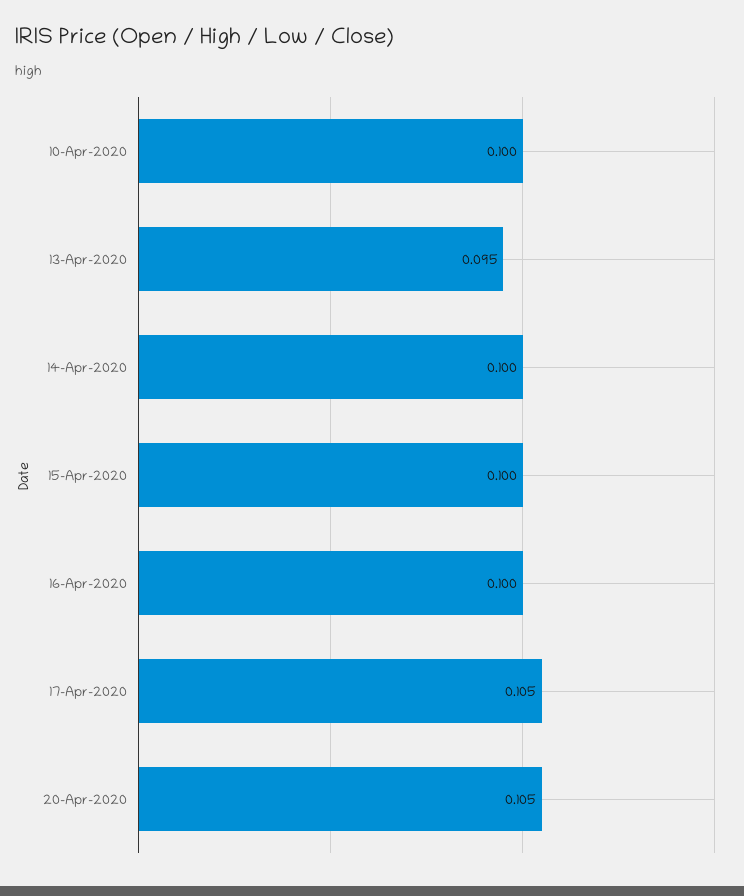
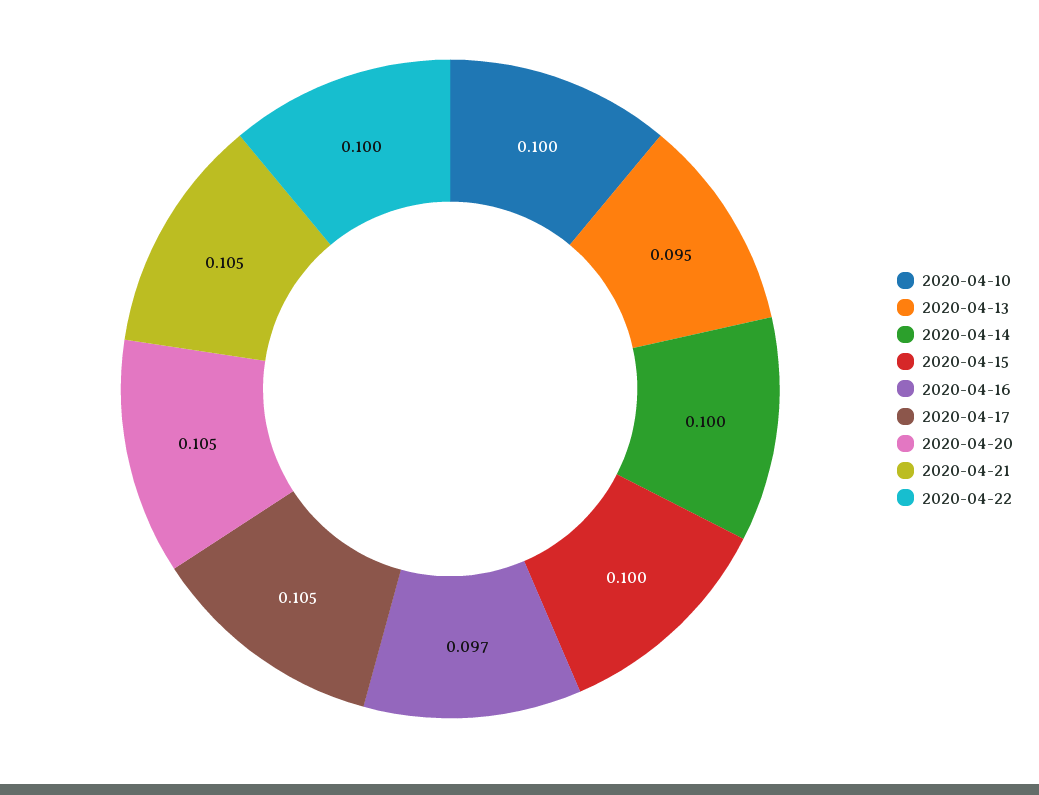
16-Apr-2020: 0.1 -> 0.097
2020-04-21: none -> 0.105
2020-04-22: none -> 0.1

